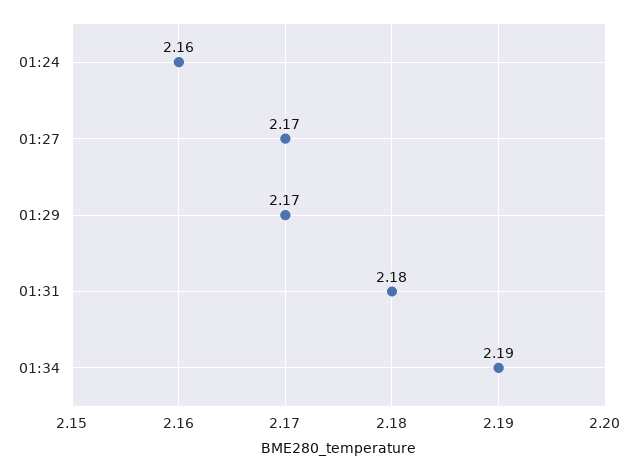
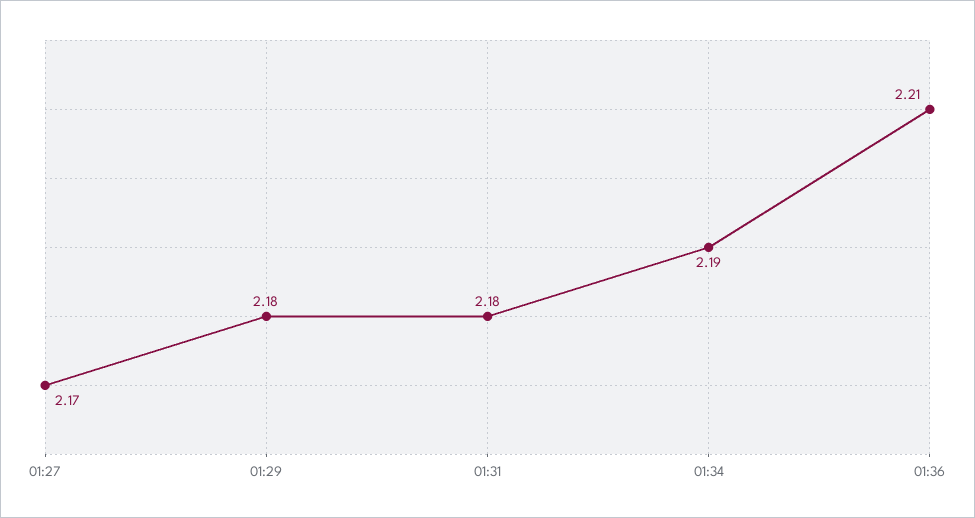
01:24: 2.16 -> none
01:29: 2.17 -> 2.18
01:36: none -> 2.21

